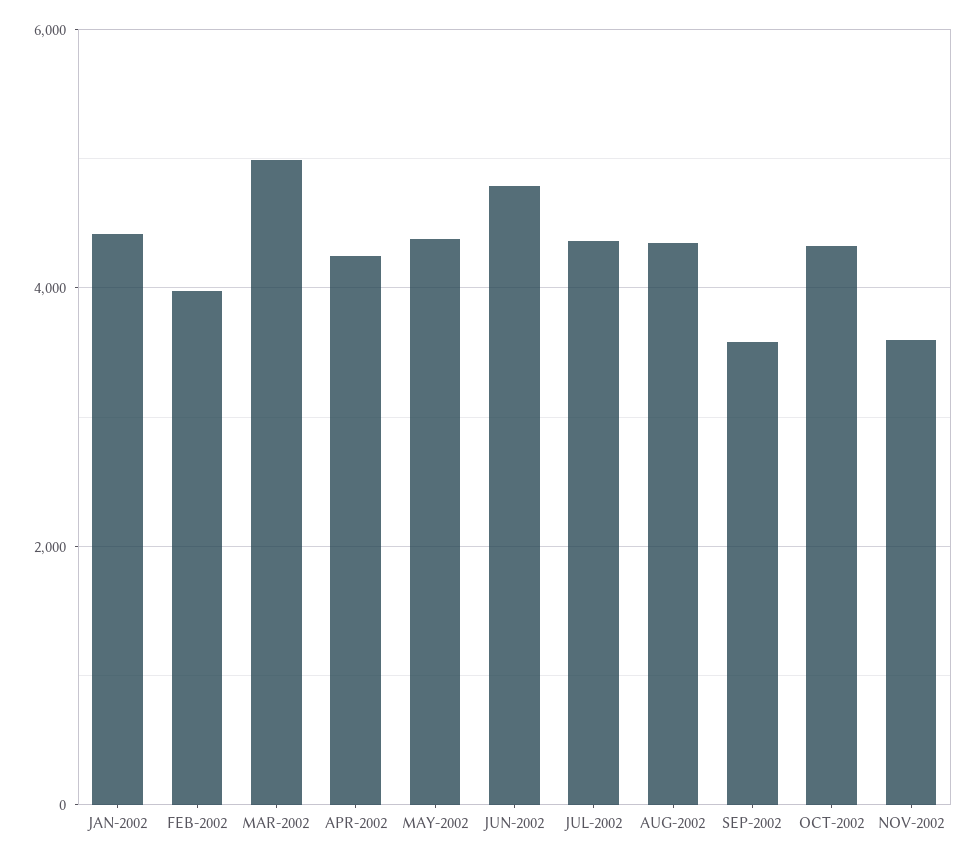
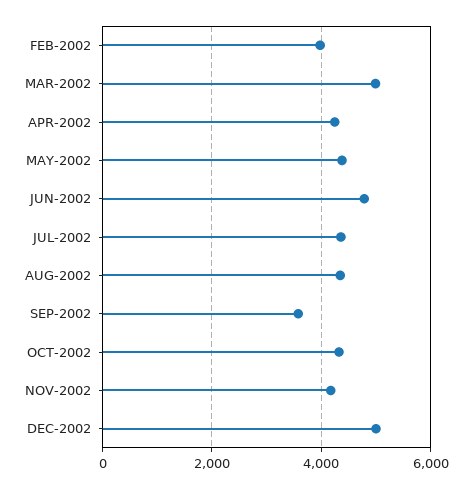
JAN-2002: 4400 -> none
NOV-2002: 3600 -> 4200
DEC-2002: none -> 5000

